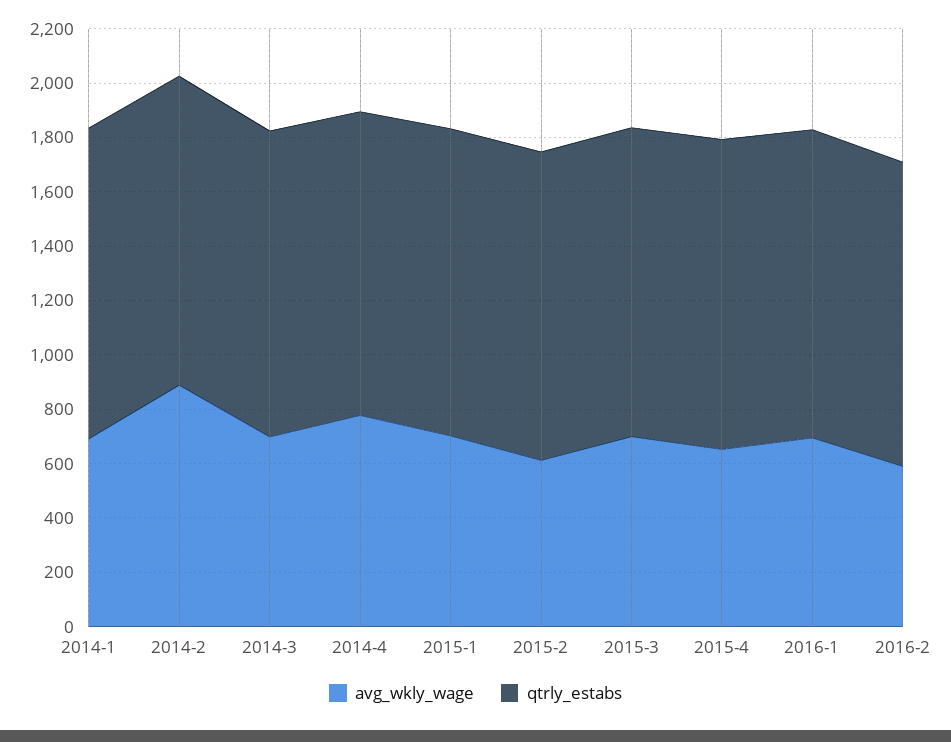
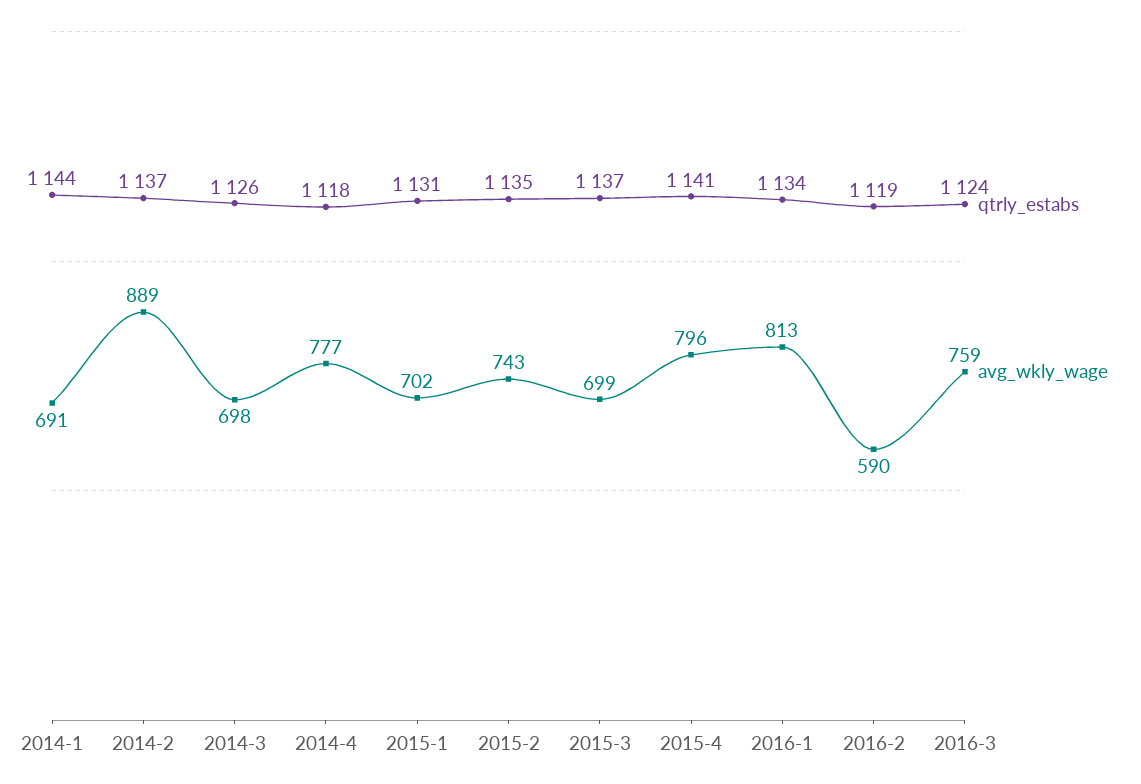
avg_wkly_wage, 2015-2: 600 -> 743
avg_wkly_wage, 2015-4: 650 -> 796
avg_wkly_wage, 2016-1: 700 -> 813
qtrly_estabs, 2016-3: none -> 1124
avg_wkly_wage, 2016-3: none -> 759

